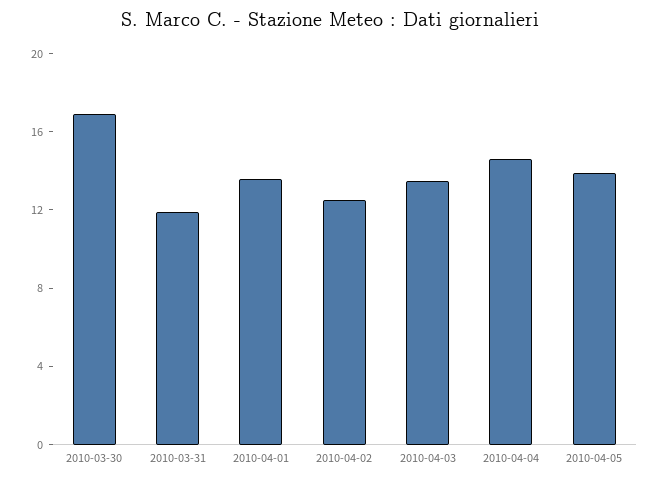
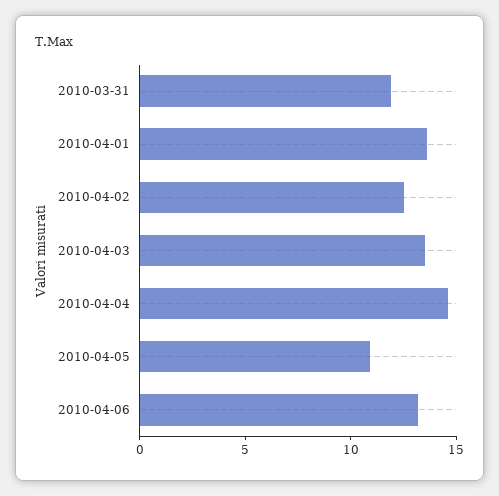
2010-03-30: 17 -> none
2010-04-05: 14 -> 11
2010-04-06: none -> 13

